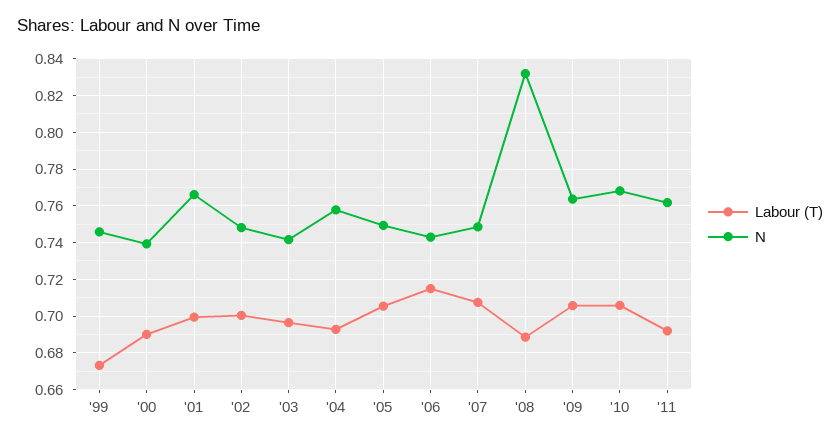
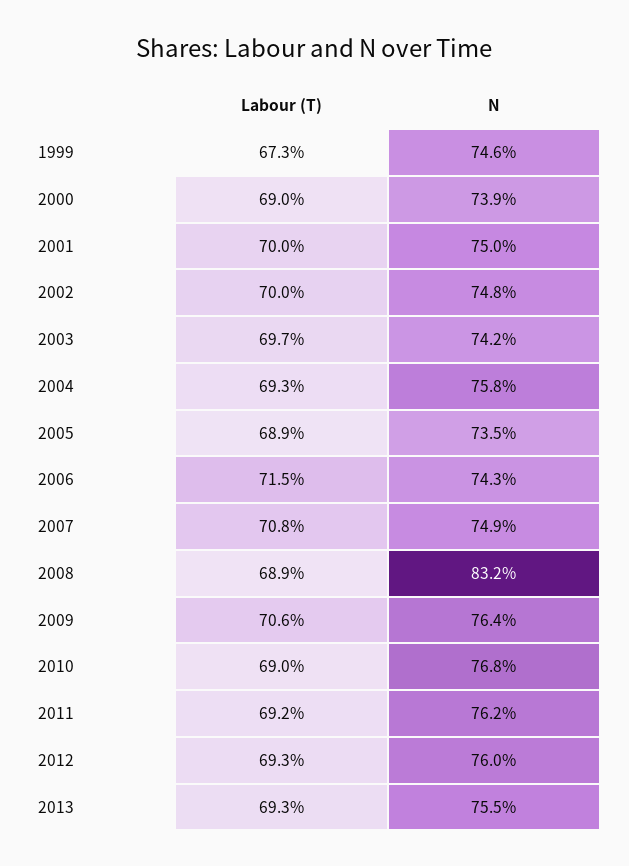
N, '01: 0.765 -> 0.75
Labour (T), '05: 0.705 -> 0.689
N, '05: 0.75 -> 0.735
Labour (T), '10: 0.705 -> 0.69
Labour (T), 2012: none -> 0.693
N, 2012: none -> 0.76
Labour (T), 2013: none -> 0.693
N, 2013: none -> 0.755

